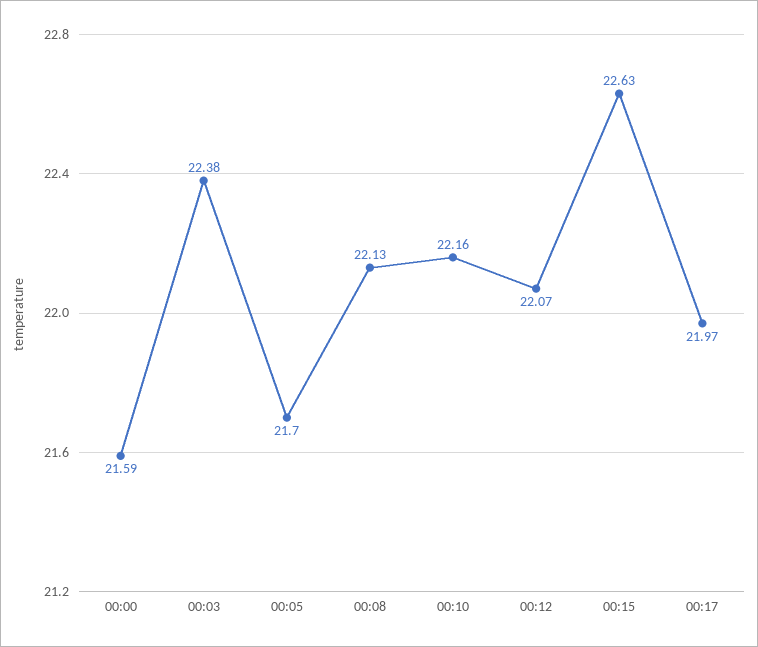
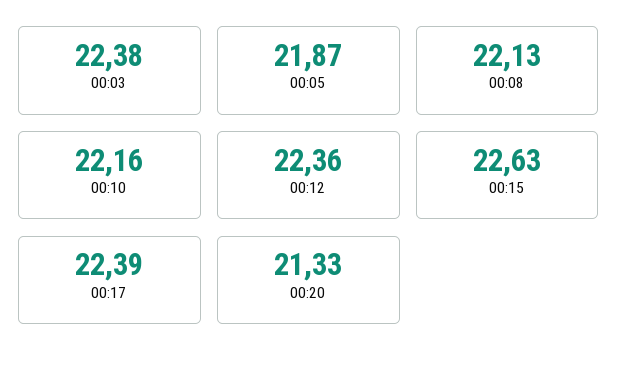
00:00: 21.59 -> none
00:05: 21.7 -> 21.87
00:12: 22.07 -> 22.36
00:17: 21.97 -> 22.39
00:20: none -> 21.33

